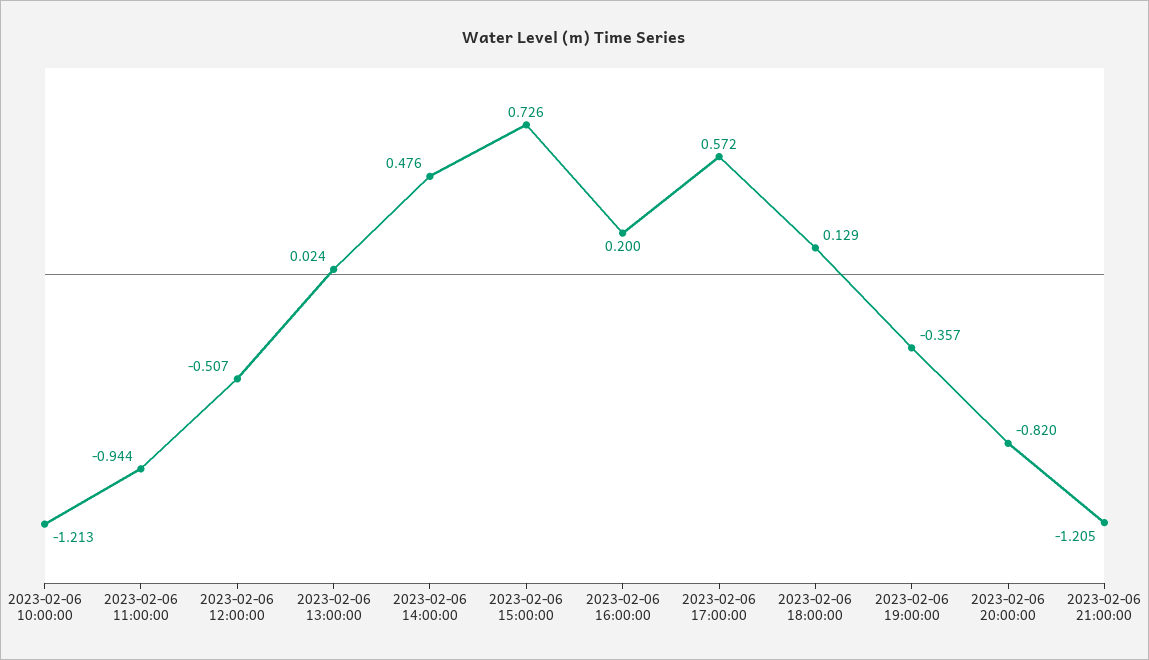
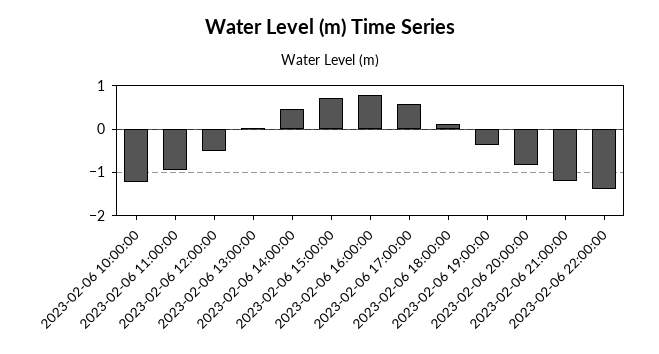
2023-02-06 16:00:00: 0.2 -> 0.8
2023-02-06 22:00:00: none -> -1.4

